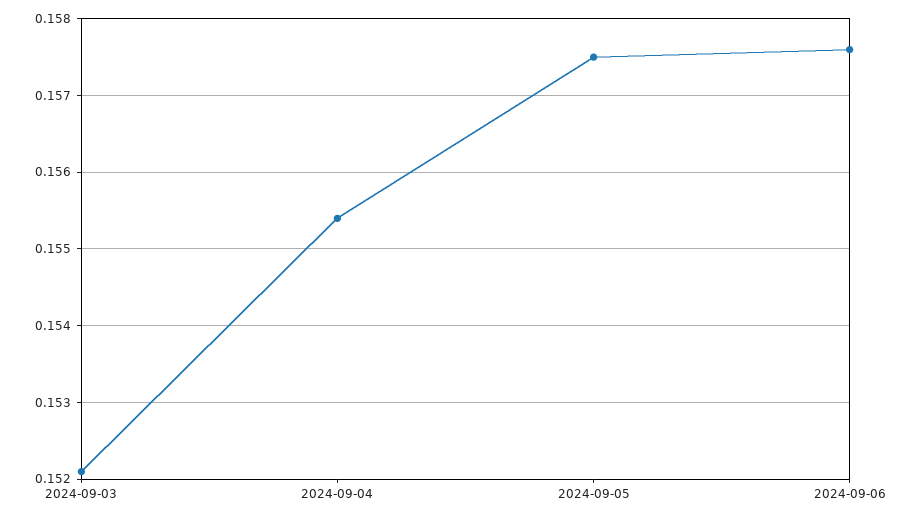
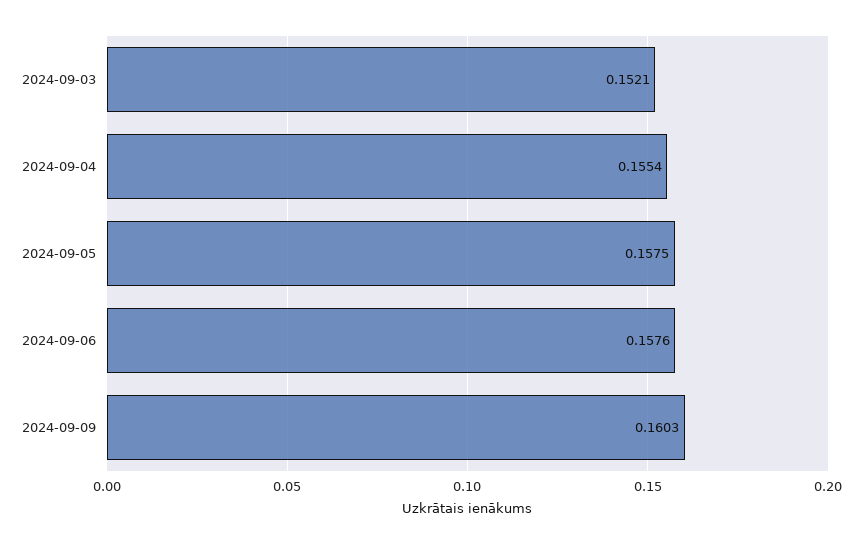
2024-09-09: none -> 0.1603

